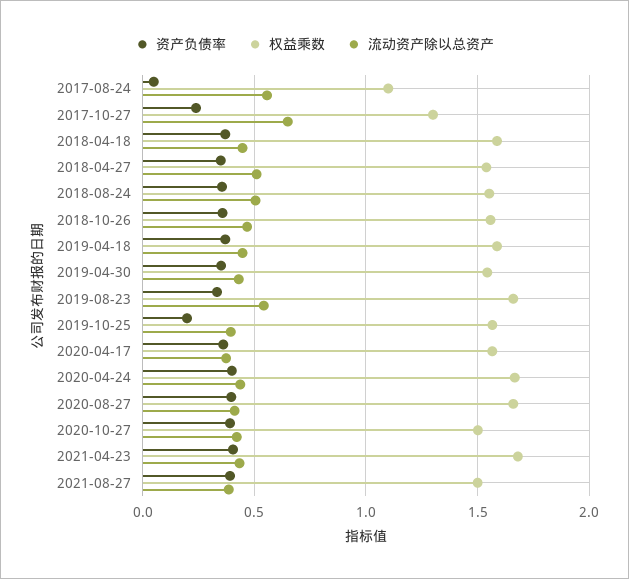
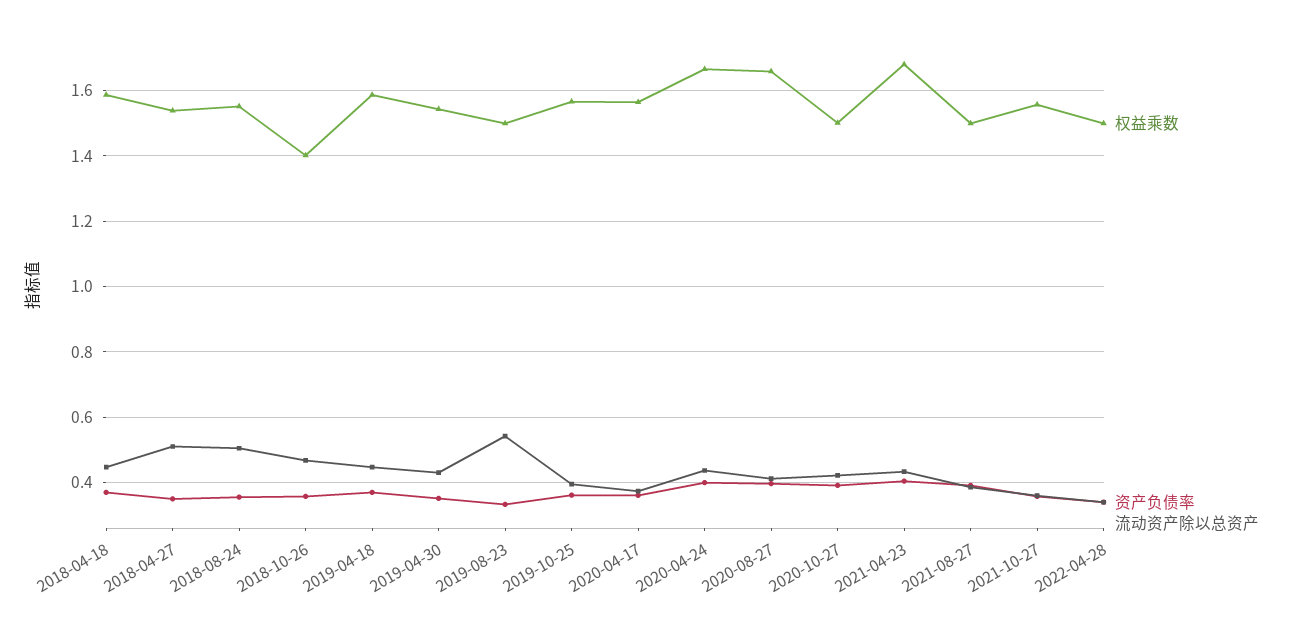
资产负债率, 2017-08-24: 0.05 -> none
权益乘数, 2017-08-24: 1.1 -> none
流动资产除以总资产, 2017-08-24: 0.55 -> none
资产负债率, 2017-10-27: 0.25 -> none
权益乘数, 2017-10-27: 1.3 -> none
流动资产除以总资产, 2017-10-27: 0.65 -> none
权益乘数, 2018-10-26: 1.55 -> 1.4
权益乘数, 2019-08-23: 1.65 -> 1.5
资产负债率, 2019-10-25: 0.2 -> 0.36
权益乘数, 2021-10-27: none -> 1.56
资产负债率, 2021-10-27: none -> 0.36
流动资产除以总资产, 2021-10-27: none -> 0.36
权益乘数, 2022-04-28: none -> 1.5
资产负债率, 2022-04-28: none -> 0.34
流动资产除以总资产, 2022-04-28: none -> 0.34

